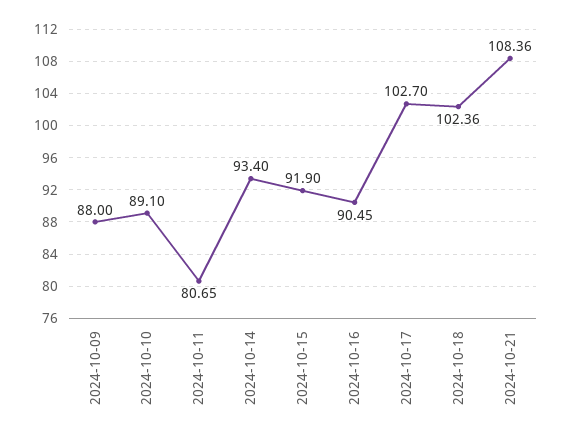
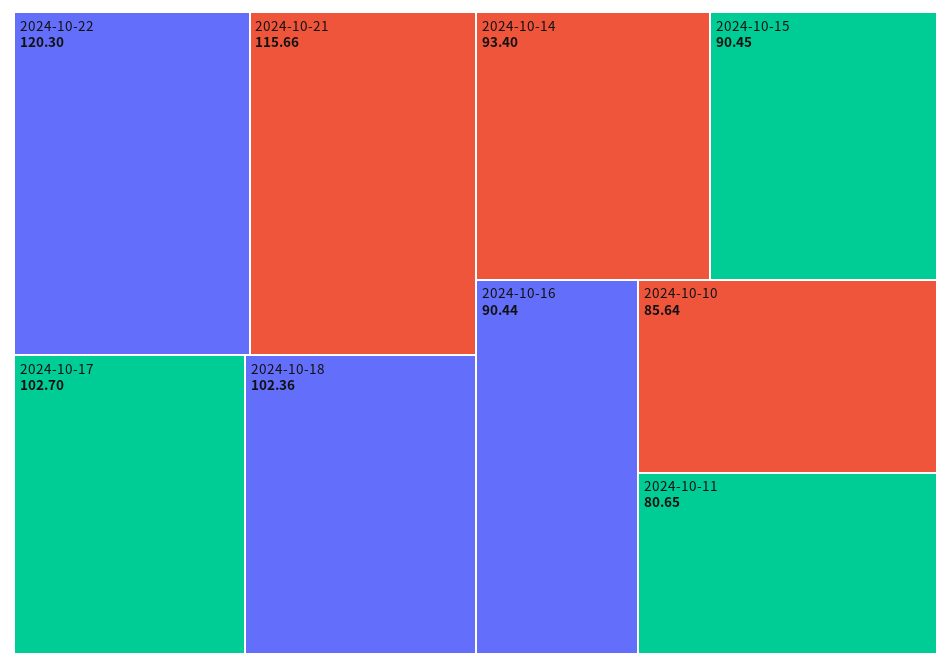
2024-10-09: 88 -> none
2024-10-10: 89.1 -> 85.64
2024-10-15: 91.9 -> 90.45
2024-10-16: 90.45 -> 90.44
2024-10-21: 108.36 -> 115.66
2024-10-22: none -> 120.3

